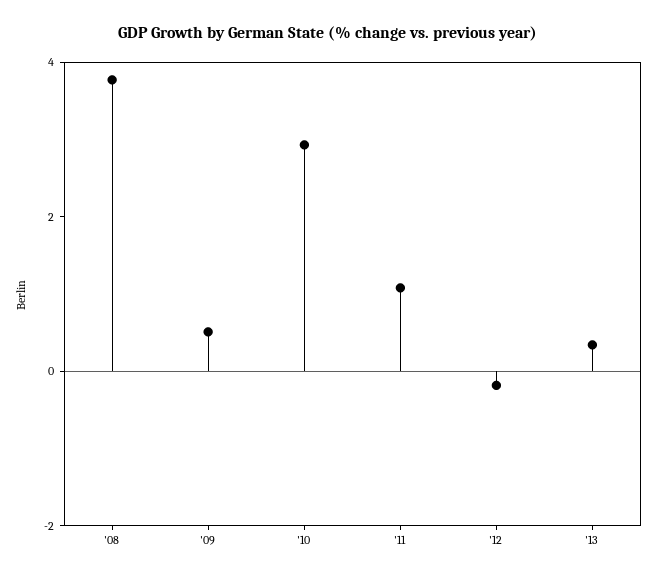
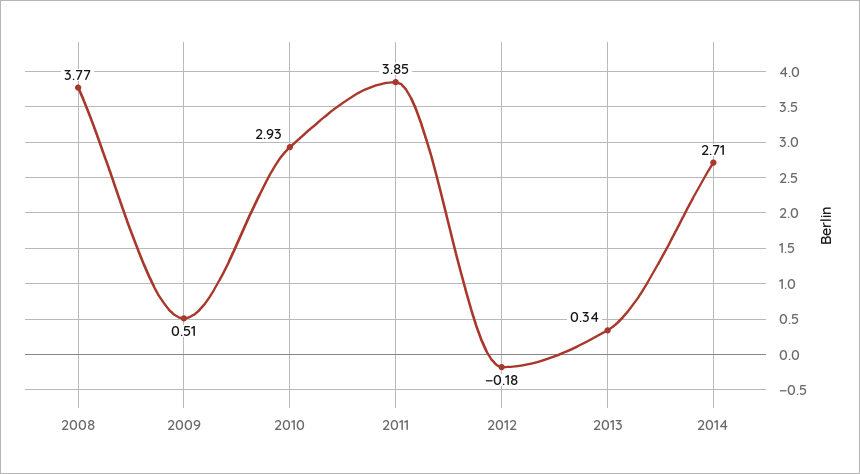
'11: 1 -> 3.85
2014: none -> 2.71

